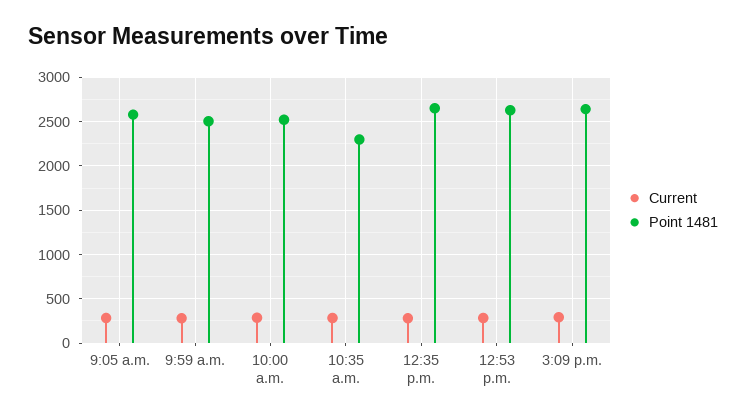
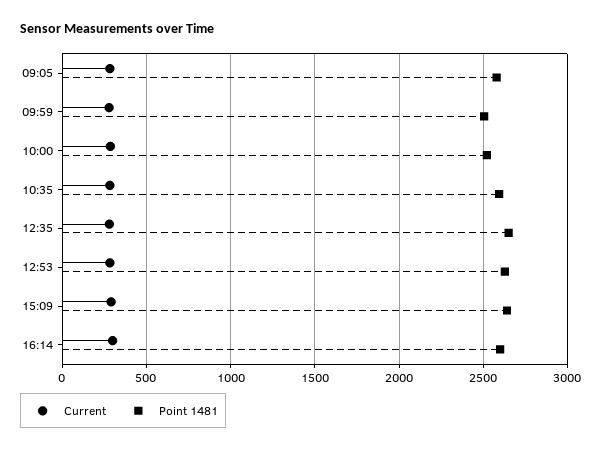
Point 1481, 10:35 a.m.: 2300 -> 2600
Current, 16:14: none -> 300
Point 1481, 16:14: none -> 2600

